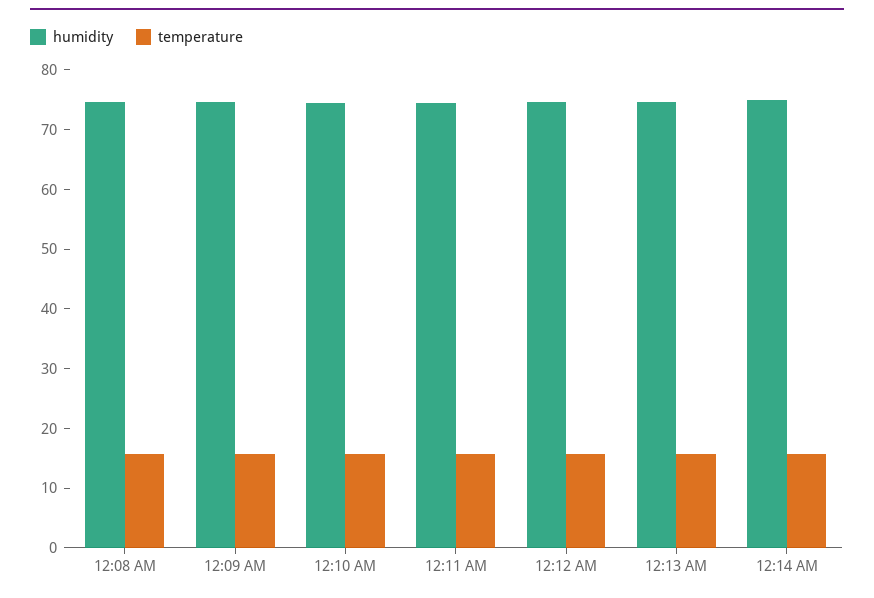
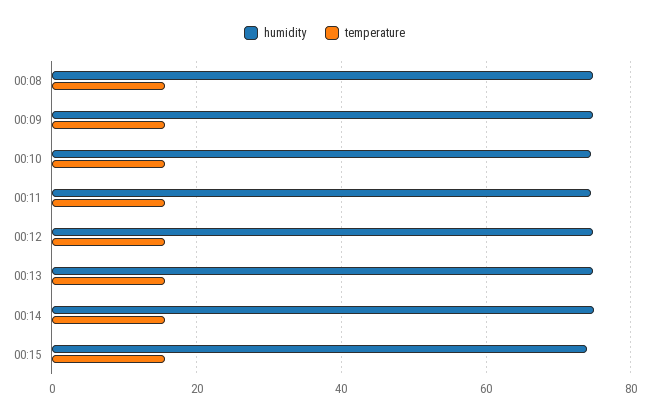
humidity, 00:15: none -> 74
temperature, 00:15: none -> 16

